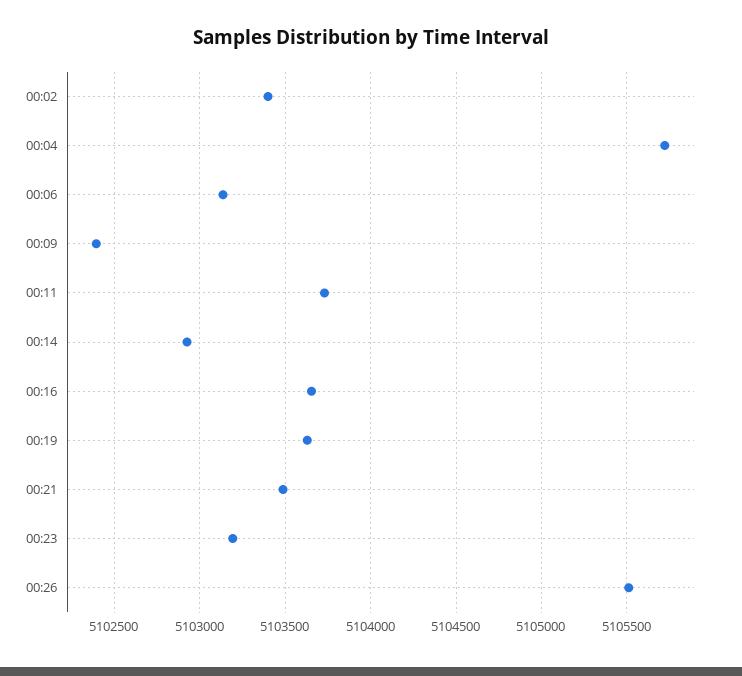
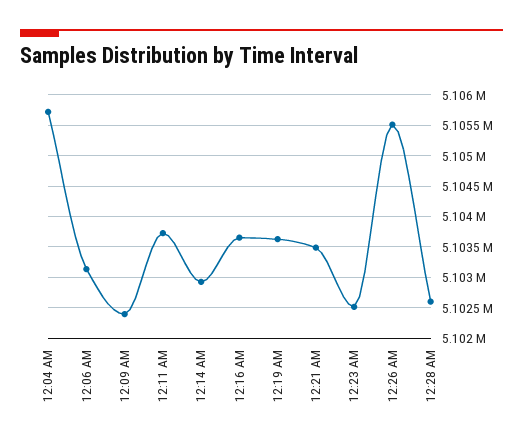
00:02: 5103400 -> none
00:23: 5103200 -> 5102500
12:28 AM: none -> 5102600

